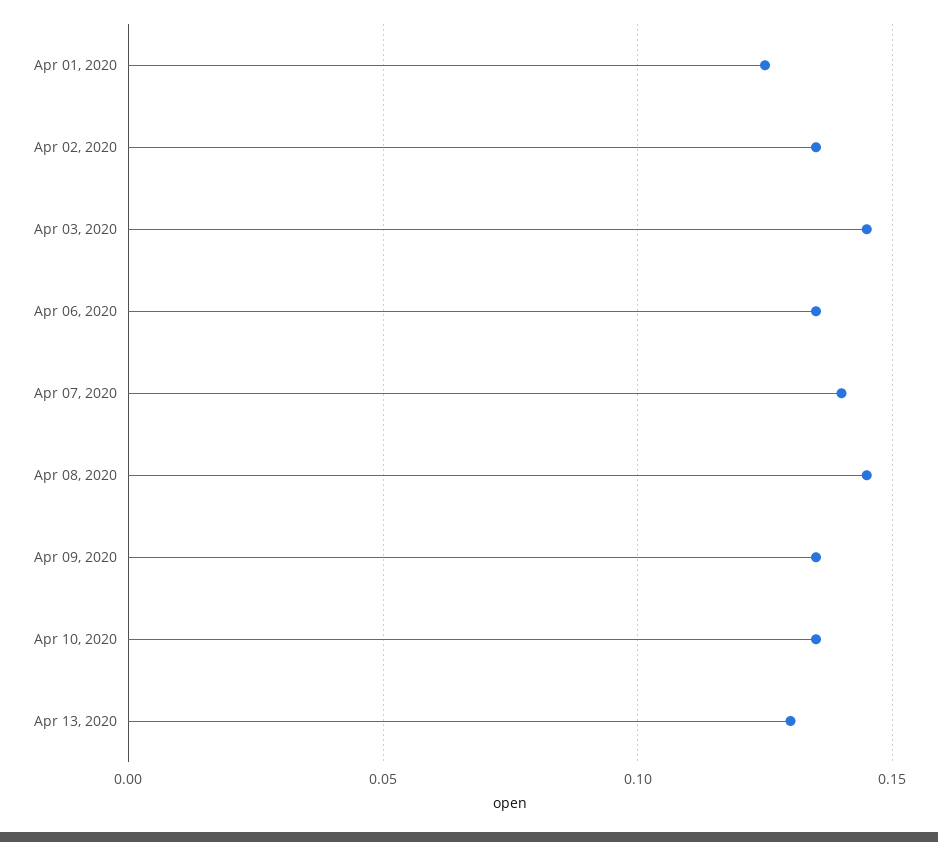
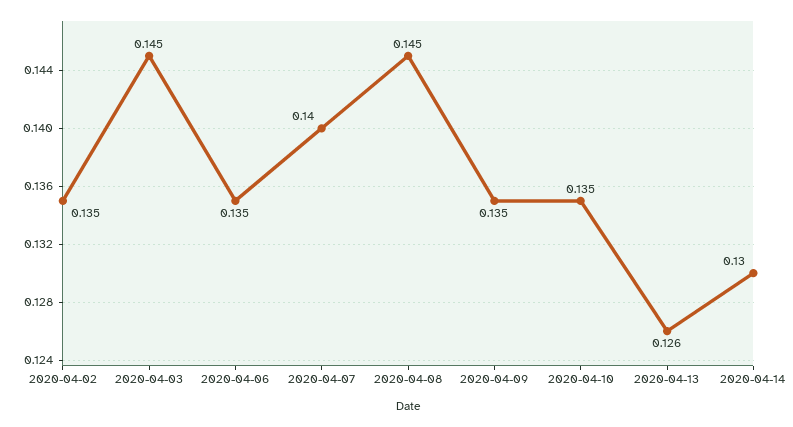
Apr 01, 2020: 0.125 -> none
Apr 13, 2020: 0.13 -> 0.126
2020-04-14: none -> 0.13

